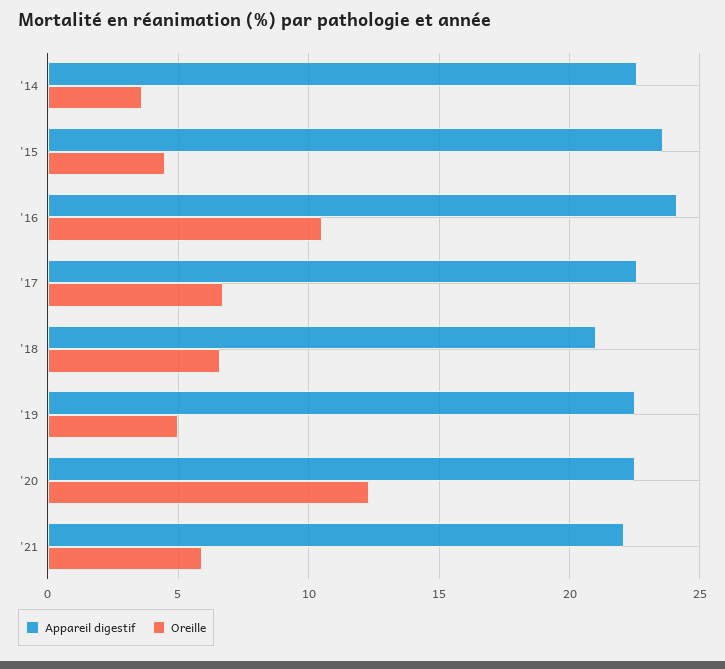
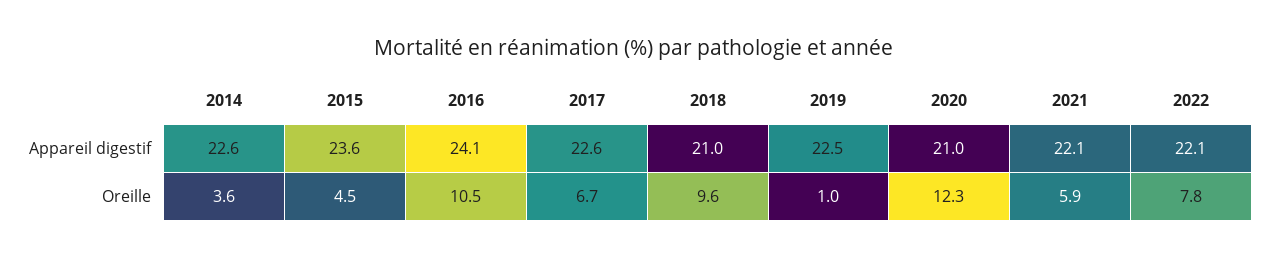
Oreille, '18: 6.5 -> 9.6
Oreille, '19: 5 -> 1
Appareil digestif, '20: 22.5 -> 21
Appareil digestif, 2022: none -> 22.1
Oreille, 2022: none -> 7.8

